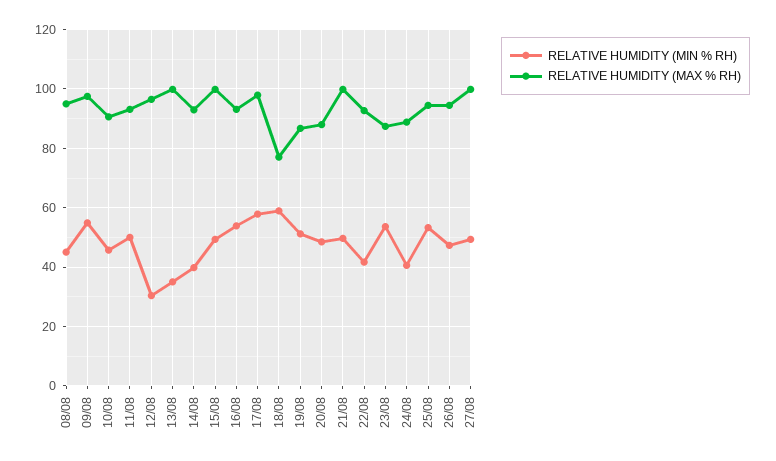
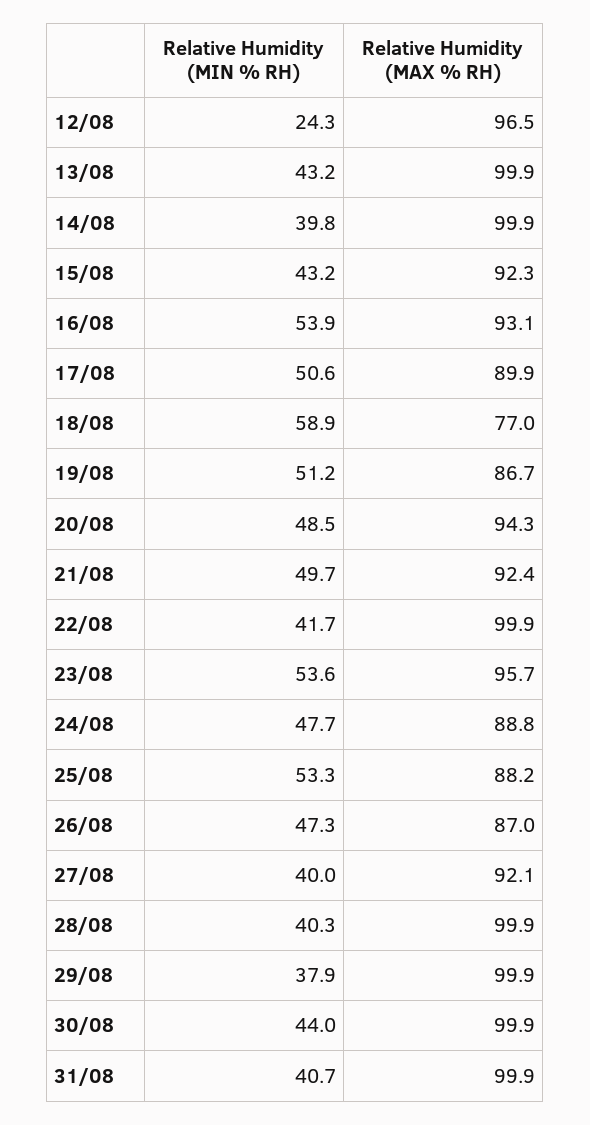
RELATIVE HUMIDITY (MIN % RH), 08/08: 45 -> none
RELATIVE HUMIDITY (MAX % RH), 08/08: 95 -> none
RELATIVE HUMIDITY (MIN % RH), 09/08: 55 -> none
RELATIVE HUMIDITY (MAX % RH), 09/08: 97.5 -> none
RELATIVE HUMIDITY (MIN % RH), 10/08: 45 -> none
RELATIVE HUMIDITY (MAX % RH), 10/08: 90 -> none
RELATIVE HUMIDITY (MIN % RH), 11/08: 50 -> none
RELATIVE HUMIDITY (MAX % RH), 11/08: 92.5 -> none
RELATIVE HUMIDITY (MIN % RH), 12/08: 30 -> 24.3
RELATIVE HUMIDITY (MIN % RH), 13/08: 35 -> 43.2
RELATIVE HUMIDITY (MAX % RH), 14/08: 92.5 -> 99.9
RELATIVE HUMIDITY (MIN % RH), 15/08: 50 -> 43.2
RELATIVE HUMIDITY (MAX % RH), 15/08: 100 -> 92.3
RELATIVE HUMIDITY (MIN % RH), 17/08: 57.5 -> 50.6
RELATIVE HUMIDITY (MAX % RH), 17/08: 97.5 -> 89.9
RELATIVE HUMIDITY (MAX % RH), 20/08: 87.5 -> 94.3
RELATIVE HUMIDITY (MAX % RH), 21/08: 100 -> 92.4
RELATIVE HUMIDITY (MAX % RH), 22/08: 92.5 -> 99.9
RELATIVE HUMIDITY (MAX % RH), 23/08: 87.5 -> 95.7
RELATIVE HUMIDITY (MIN % RH), 24/08: 40 -> 47.7
RELATIVE HUMIDITY (MAX % RH), 25/08: 95 -> 88.2
RELATIVE HUMIDITY (MAX % RH), 26/08: 95 -> 87
RELATIVE HUMIDITY (MIN % RH), 27/08: 50 -> 40
RELATIVE HUMIDITY (MAX % RH), 27/08: 100 -> 92.1
RELATIVE HUMIDITY (MIN % RH), 28/08: none -> 40.3
RELATIVE HUMIDITY (MAX % RH), 28/08: none -> 99.9
RELATIVE HUMIDITY (MIN % RH), 29/08: none -> 37.9
RELATIVE HUMIDITY (MAX % RH), 29/08: none -> 99.9
RELATIVE HUMIDITY (MIN % RH), 30/08: none -> 44
RELATIVE HUMIDITY (MAX % RH), 30/08: none -> 99.9
RELATIVE HUMIDITY (MIN % RH), 31/08: none -> 40.7
RELATIVE HUMIDITY (MAX % RH), 31/08: none -> 99.9

